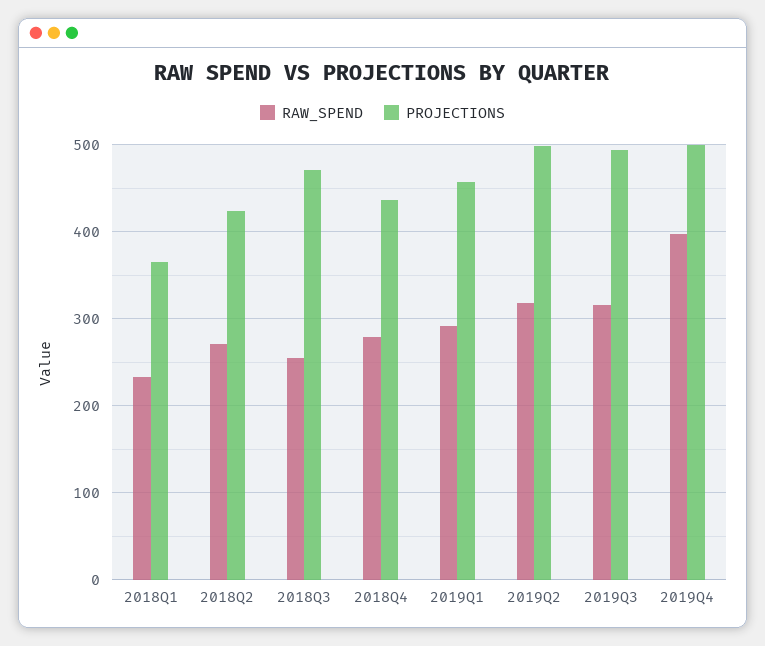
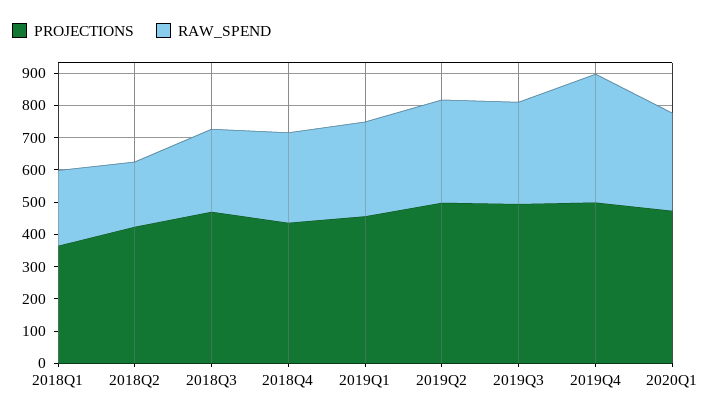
RAW_SPEND, 2018Q2: 270 -> 200
PROJECTIONS, 2020Q1: none -> 475
RAW_SPEND, 2020Q1: none -> 300

